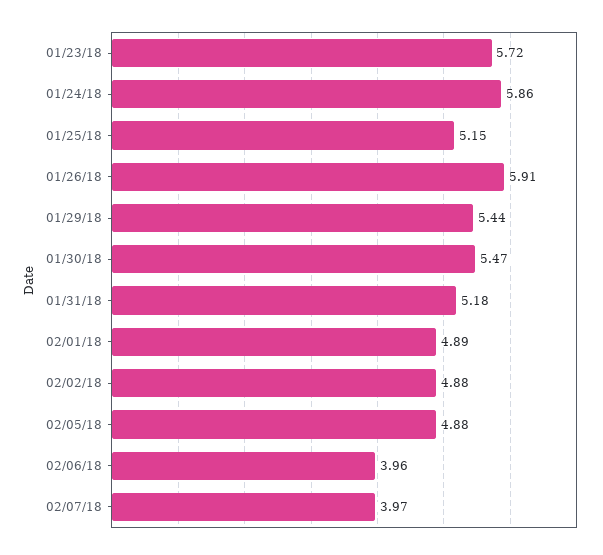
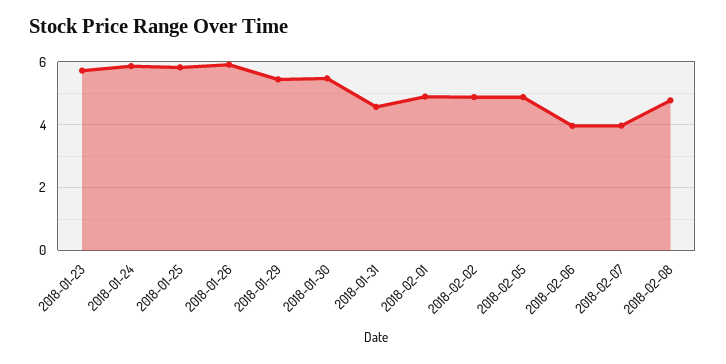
01/25/18: 5.15 -> 5.8
01/31/18: 5.18 -> 4.6
2018-02-08: none -> 4.8

